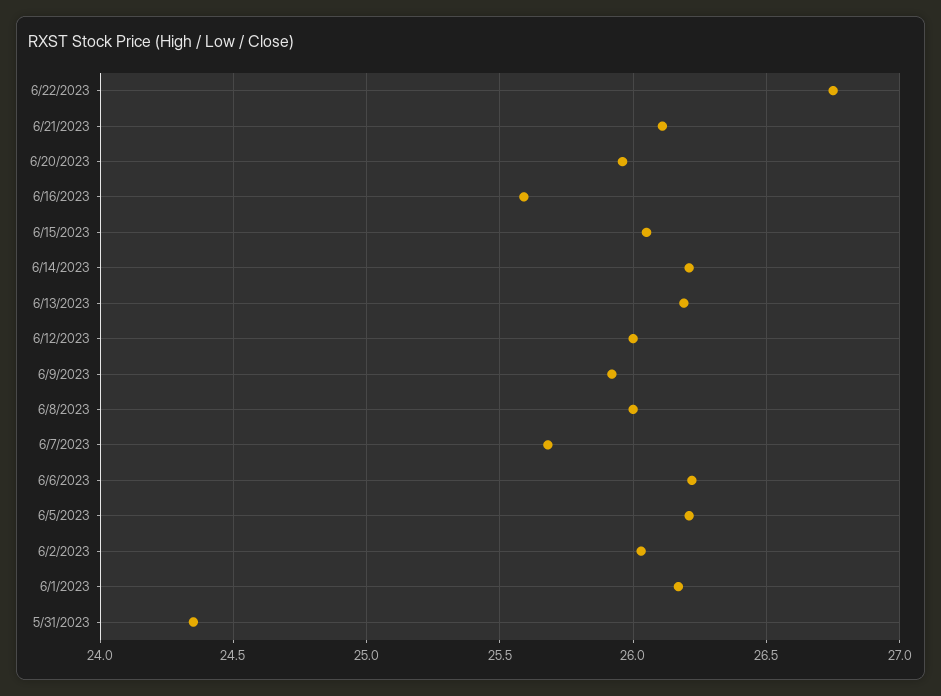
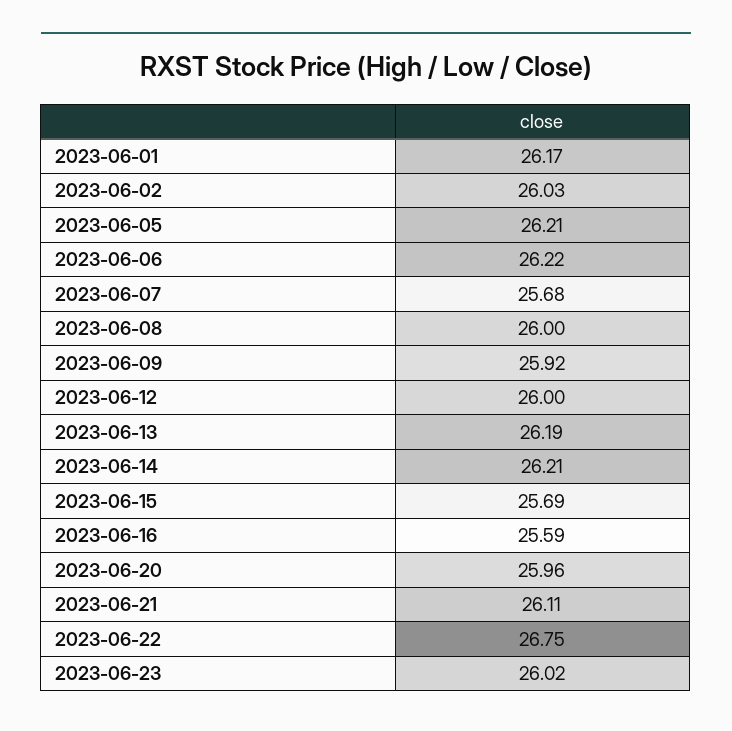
6/15/2023: 26.05 -> 25.69
5/31/2023: 24.35 -> none
2023-06-23: none -> 26.02

